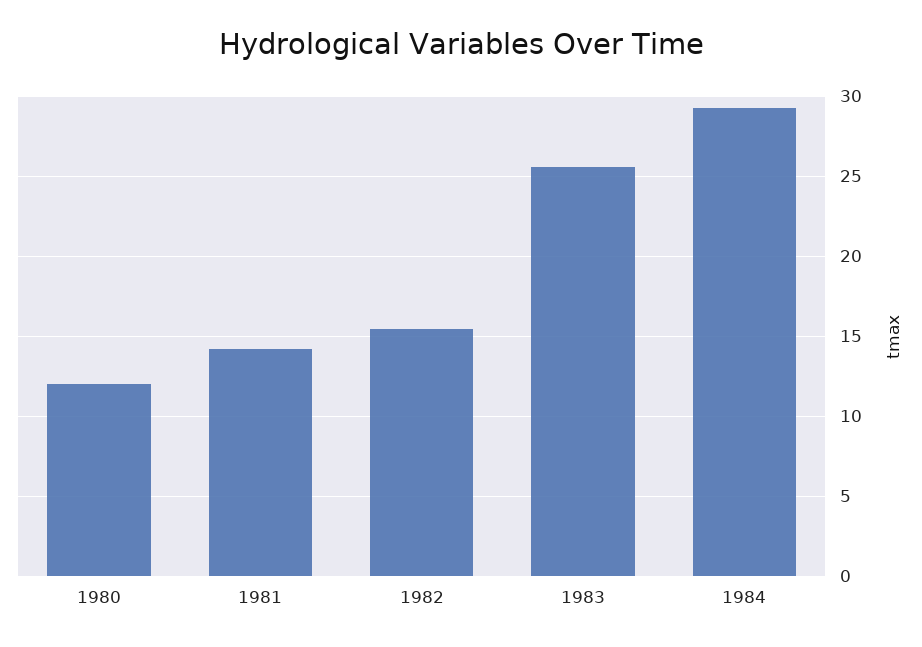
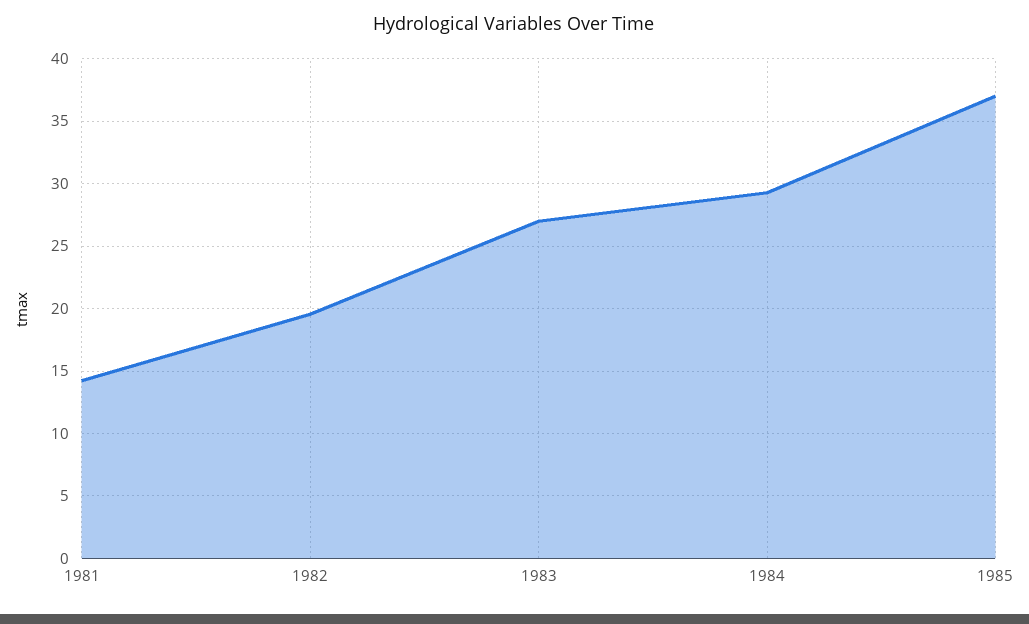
1980: 12 -> none
1982: 15.5 -> 19.5
1983: 25.5 -> 27
1985: none -> 37

